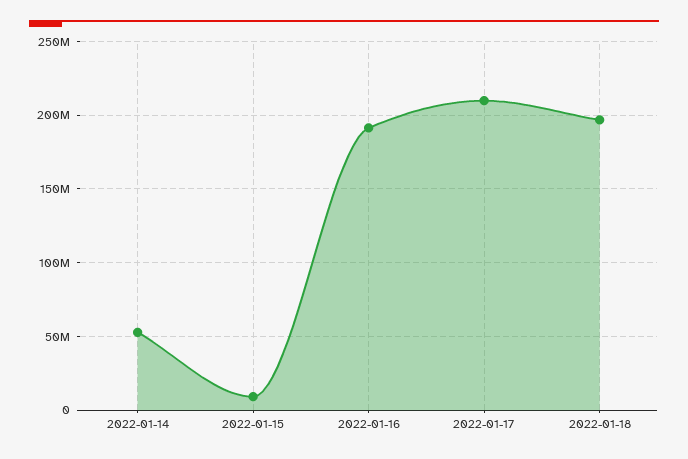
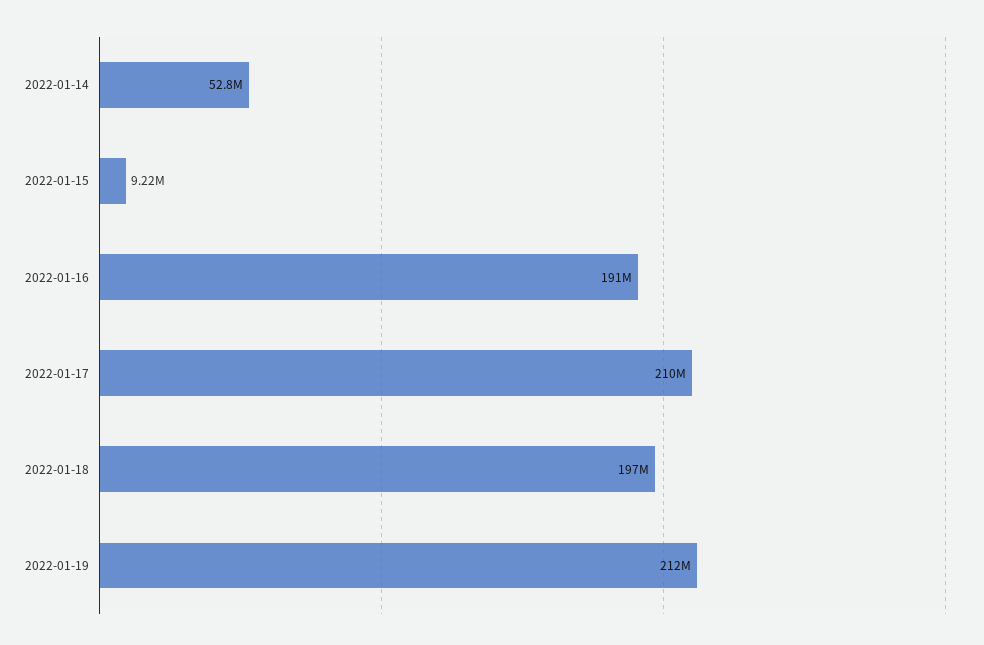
2022-01-19: none -> 212000000

